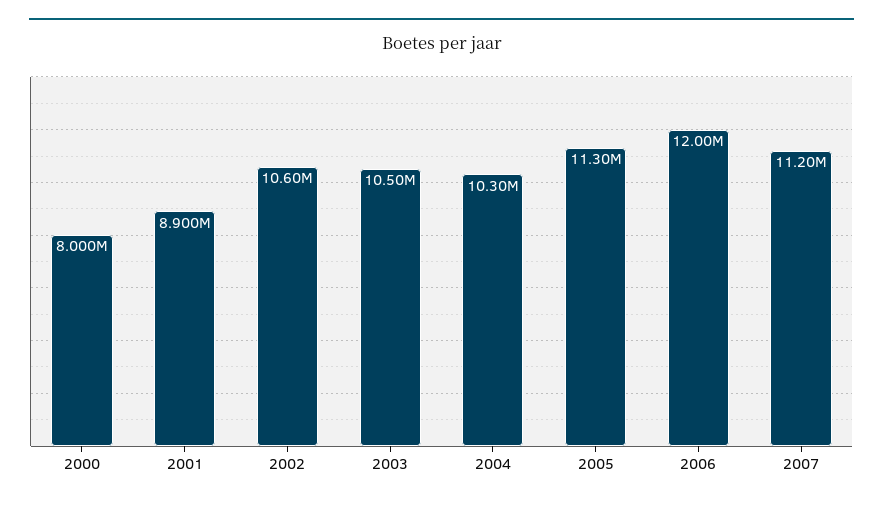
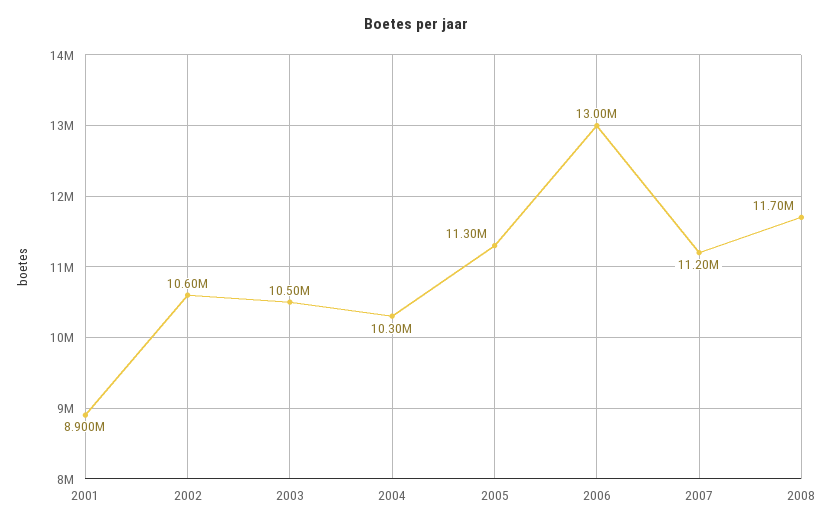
2000: 8000000 -> none
2006: 12000000 -> 13000000
2008: none -> 11700000

